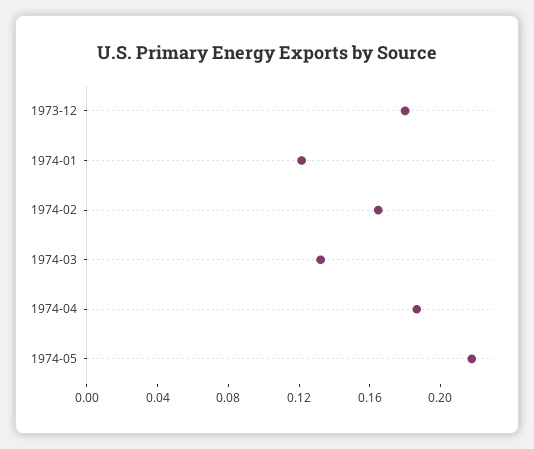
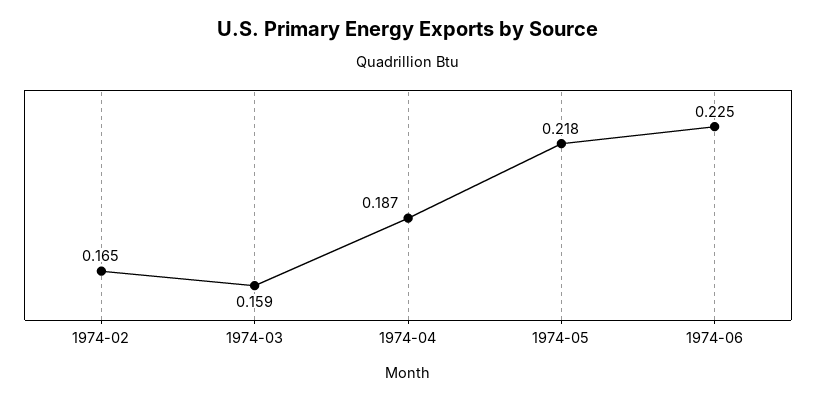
1973-12: 0.18 -> none
1974-01: 0.12 -> none
1974-03: 0.13 -> 0.159
1974-06: none -> 0.225

